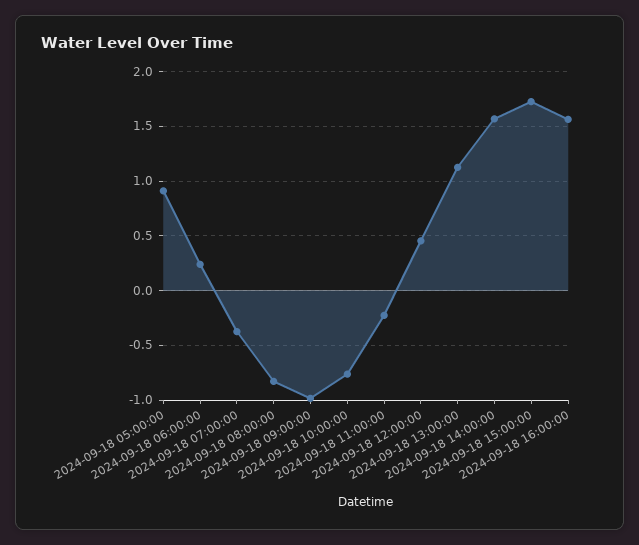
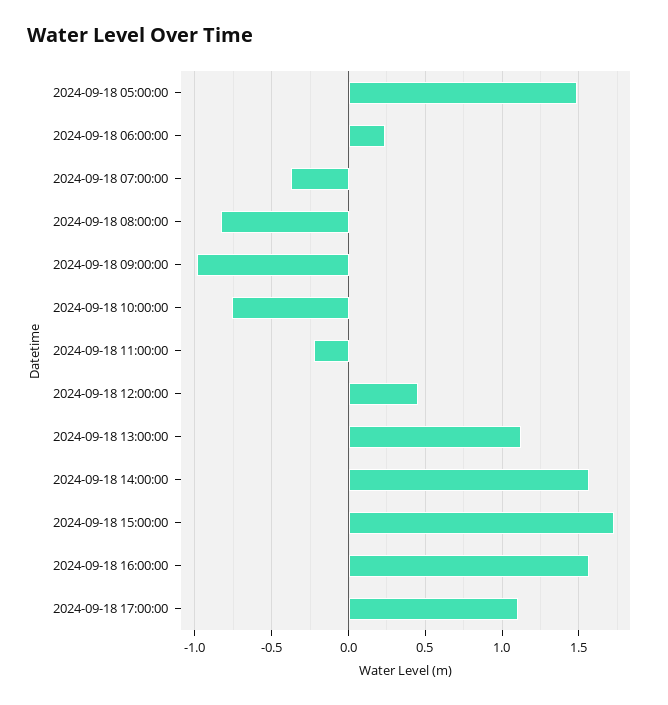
2024-09-18 05:00:00: 0.9 -> 1.5
2024-09-18 17:00:00: none -> 1.1

